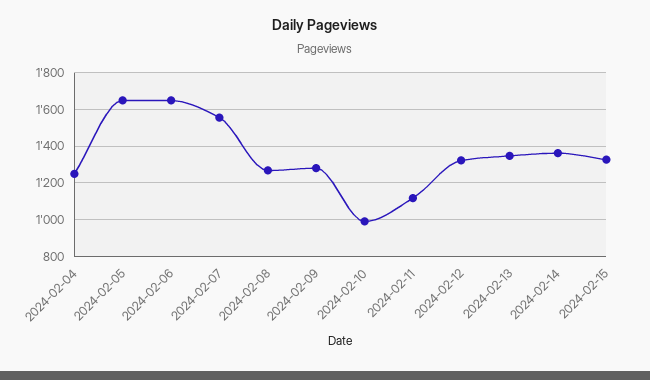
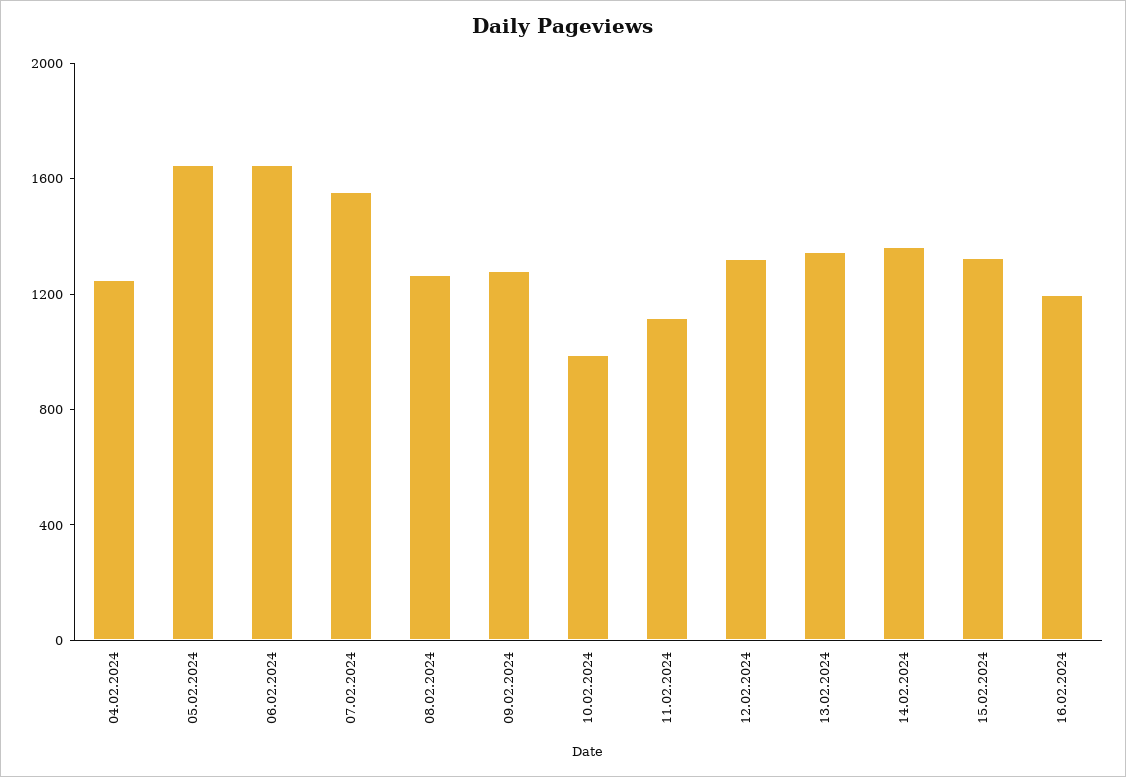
16.02.2024: none -> 1200

